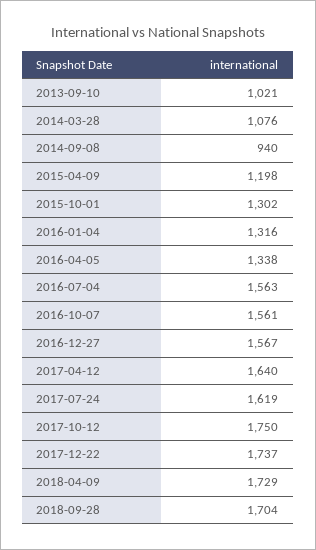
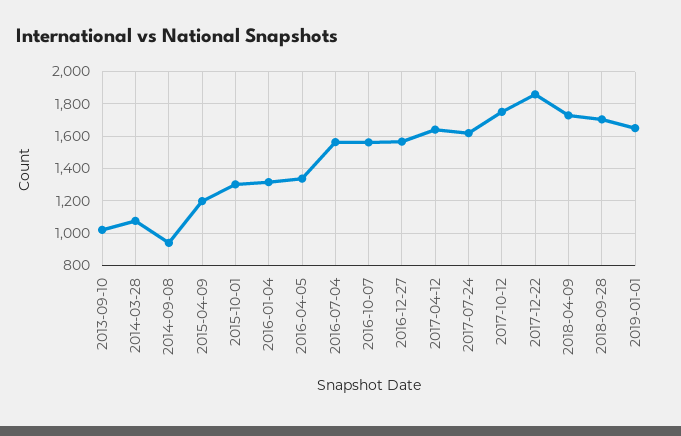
2017-12-22: 1737 -> 1850
2019-01-01: none -> 1650

